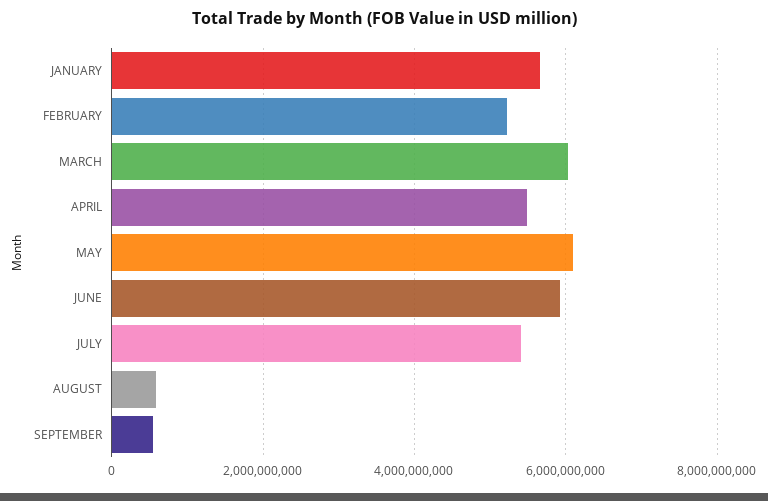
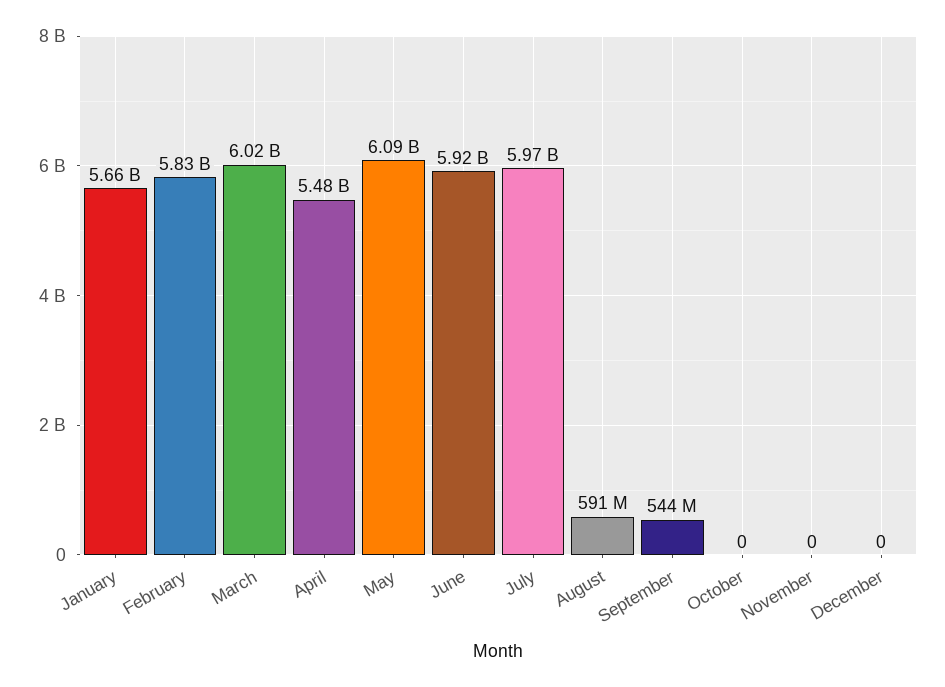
FEBRUARY: 5200000000 -> 5830000000
JULY: 5400000000 -> 5970000000
October: none -> 0
November: none -> 0
December: none -> 0

